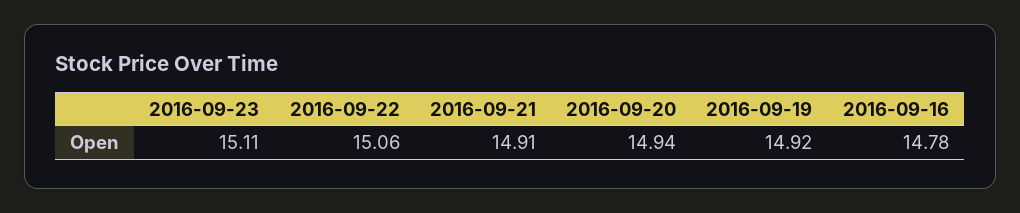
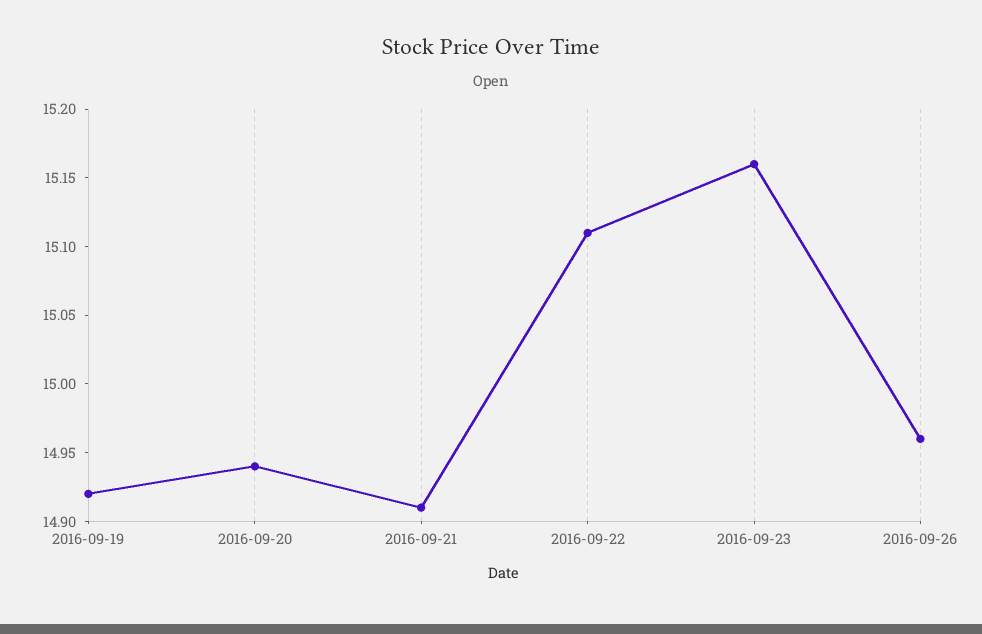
2016-09-23: 15.11 -> 15.16
2016-09-22: 15.06 -> 15.11
2016-09-16: 14.78 -> none
2016-09-26: none -> 14.96

